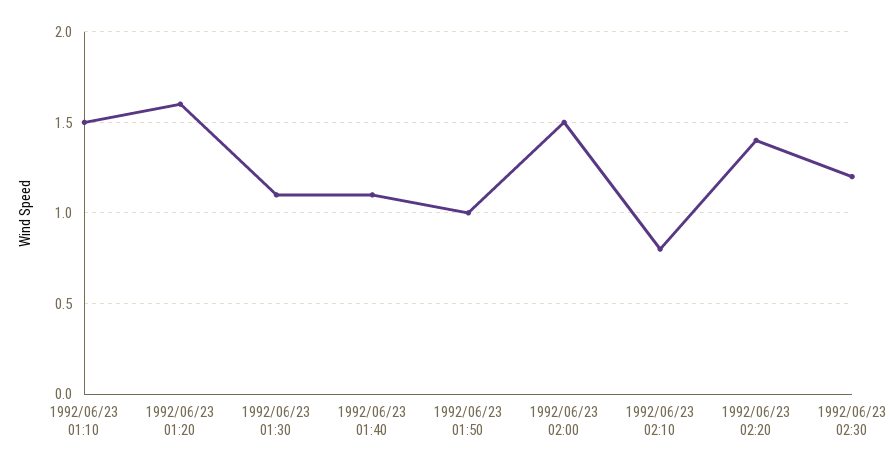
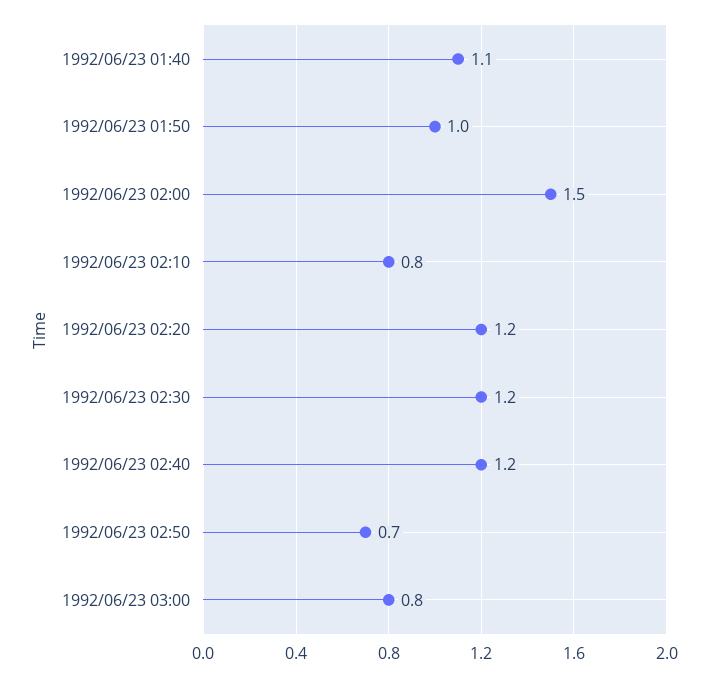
1992/06/23 01:10: 1.5 -> none
1992/06/23 01:20: 1.6 -> none
1992/06/23 01:30: 1.1 -> none
1992/06/23 02:20: 1.4 -> 1.2
1992/06/23 02:40: none -> 1.2
1992/06/23 02:50: none -> 0.7
1992/06/23 03:00: none -> 0.8

